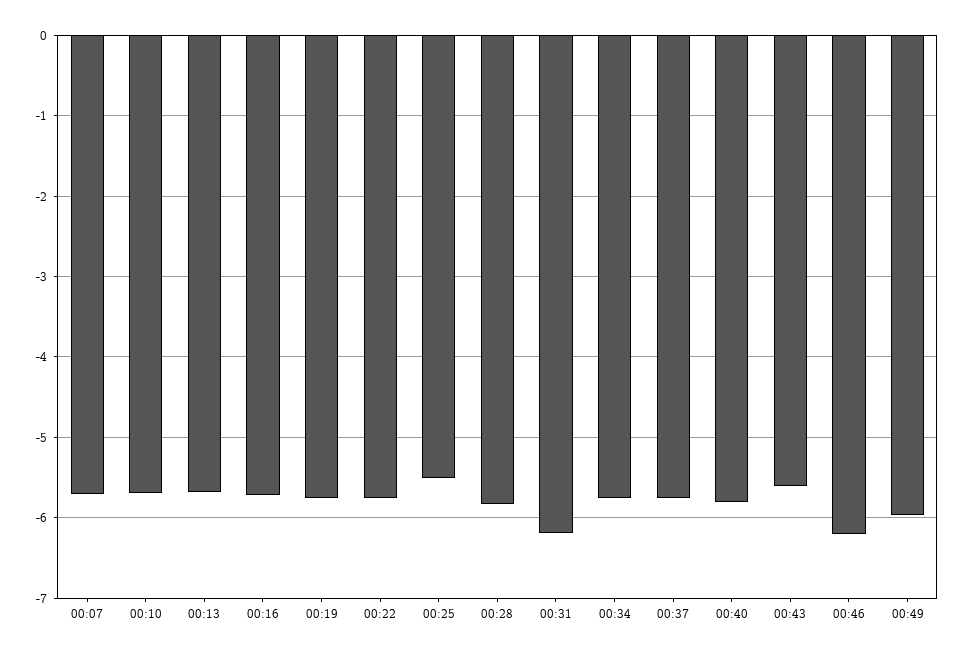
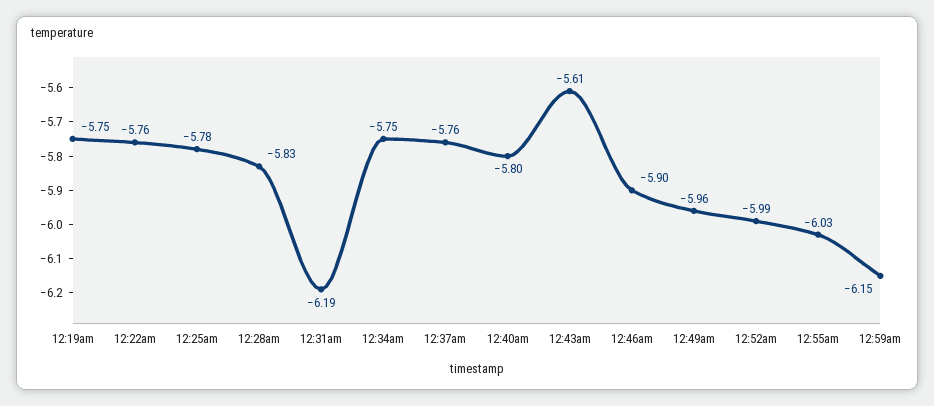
00:07: -5.7 -> none
00:10: -5.7 -> none
00:13: -5.7 -> none
00:16: -5.7 -> none
00:25: -5.5 -> -5.78
00:46: -6.2 -> -5.9
12:52am: none -> -5.99
12:55am: none -> -6.03
12:59am: none -> -6.15

